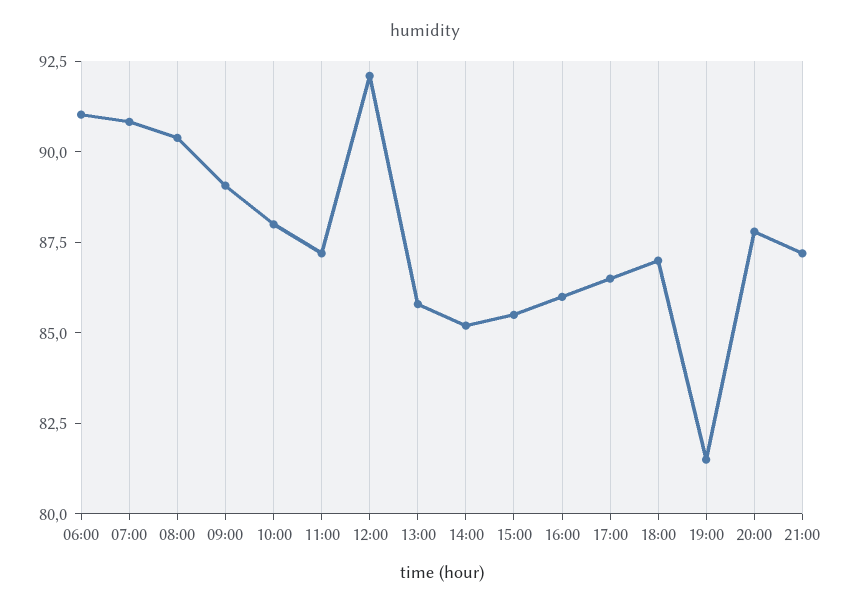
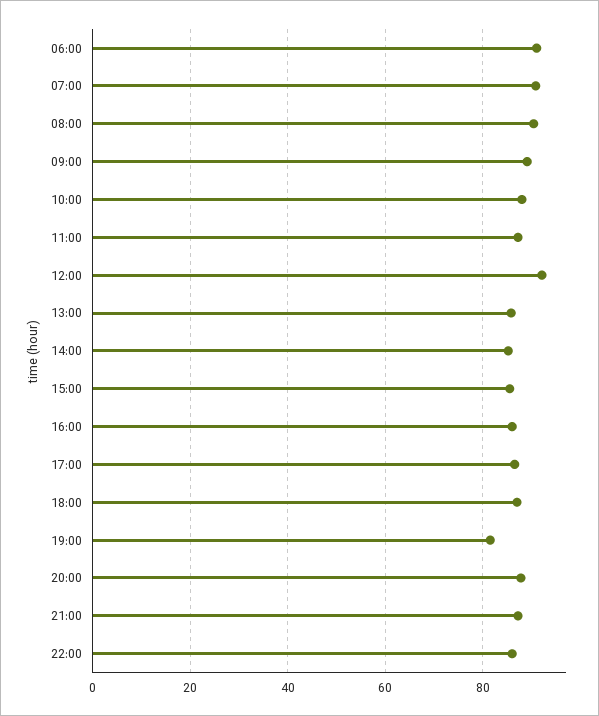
22:00: none -> 86

